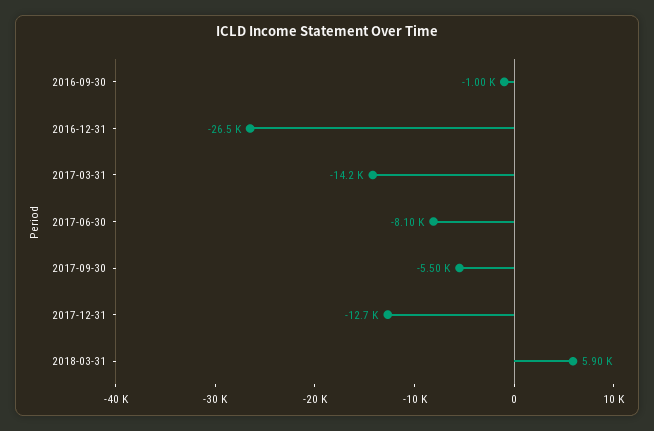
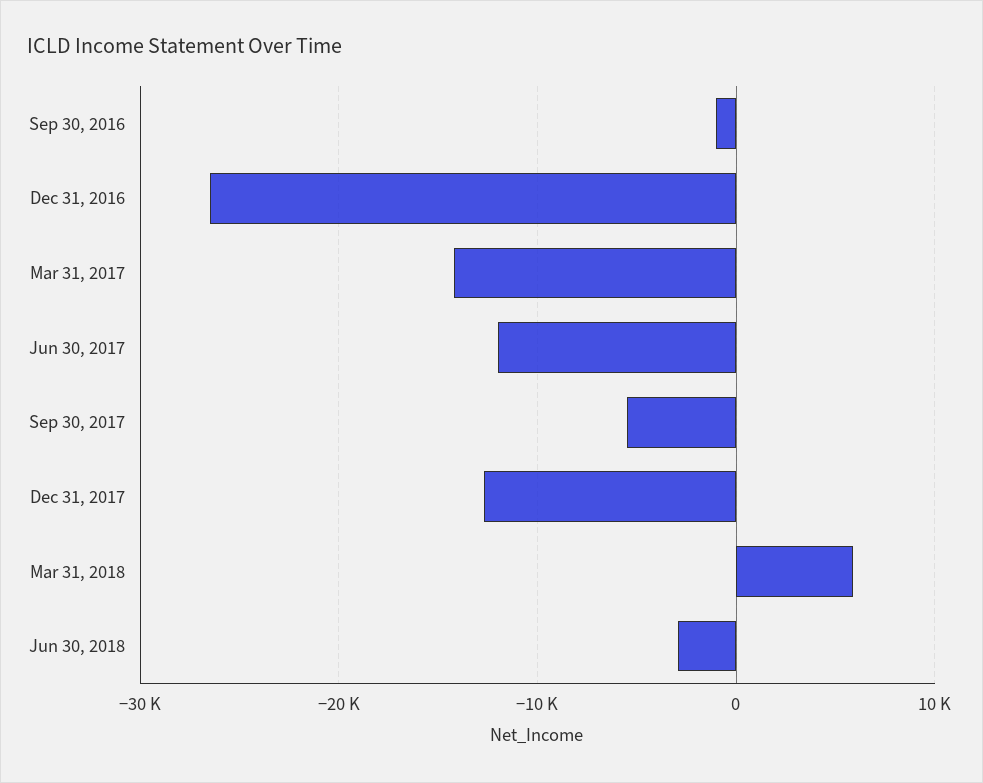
2017-06-30: -8100 -> -12000
Jun 30, 2018: none -> -3000

